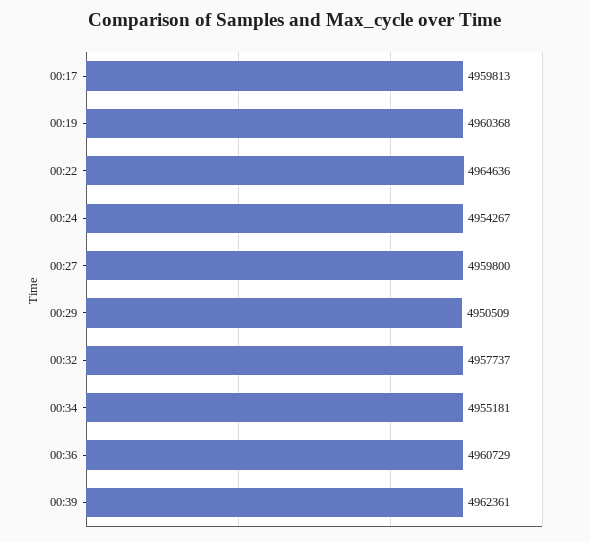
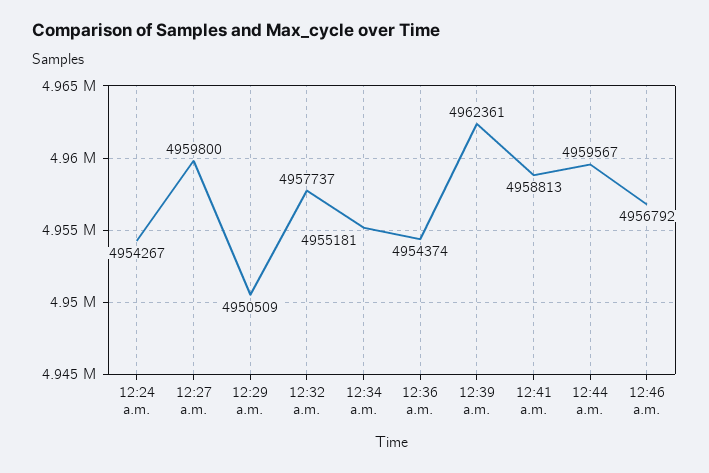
00:17: 4959813 -> none
00:19: 4960368 -> none
00:22: 4964636 -> none
00:36: 4960729 -> 4954374
12:41 a.m.: none -> 4958813
12:44 a.m.: none -> 4959567
12:46 a.m.: none -> 4956792

